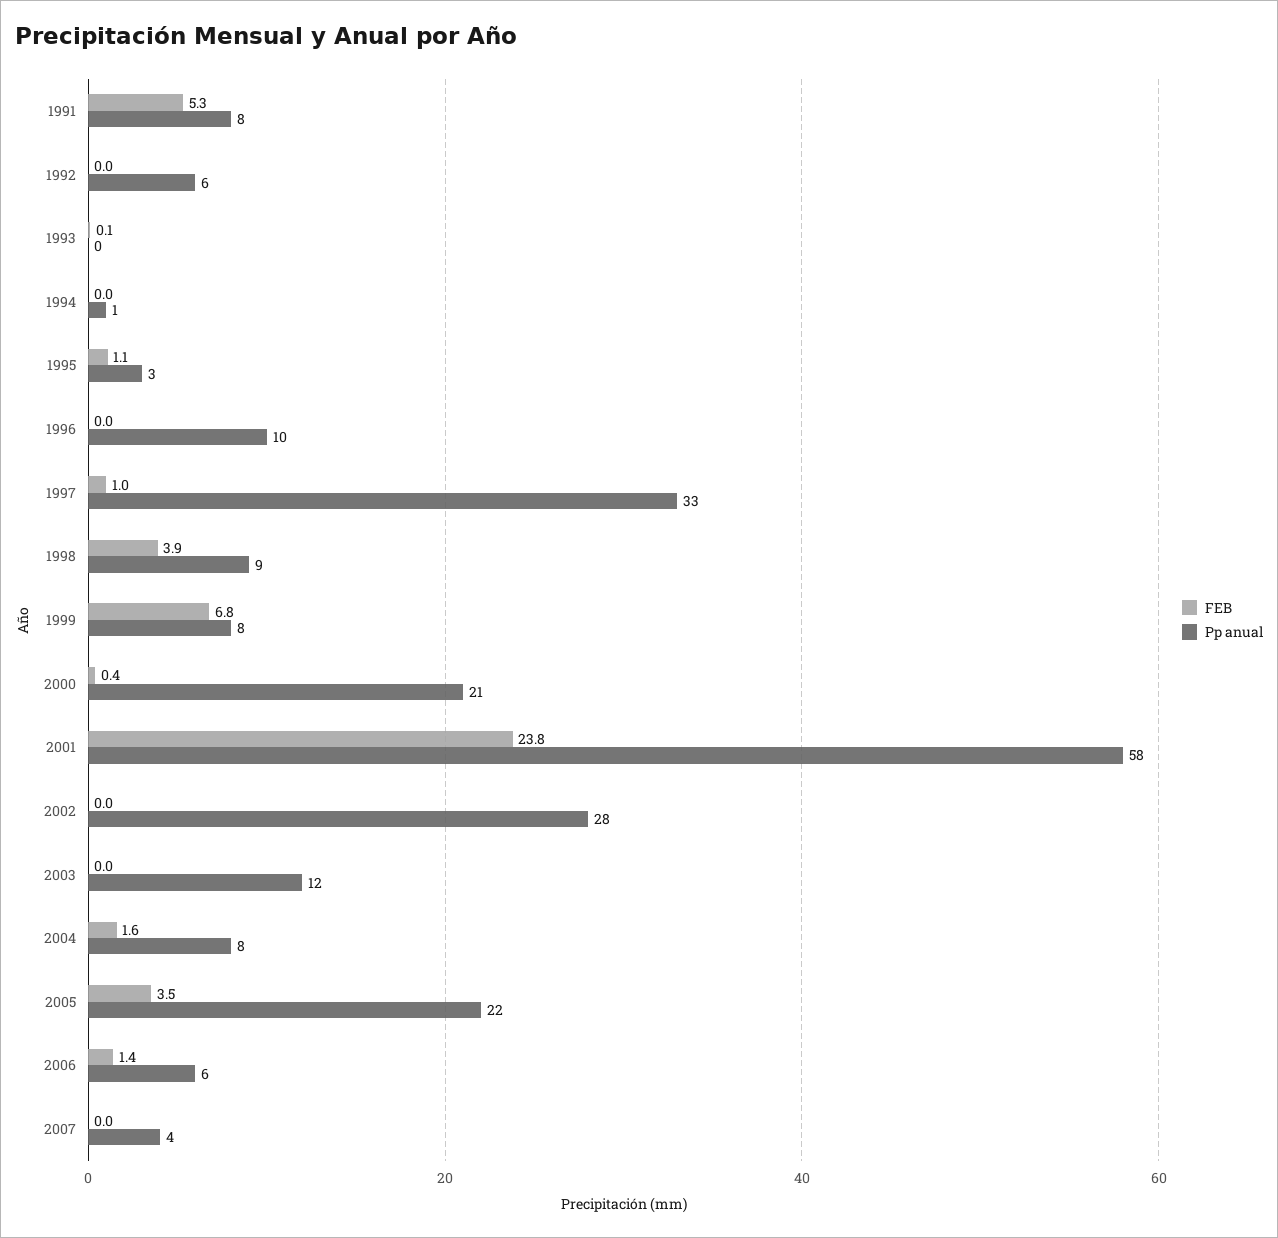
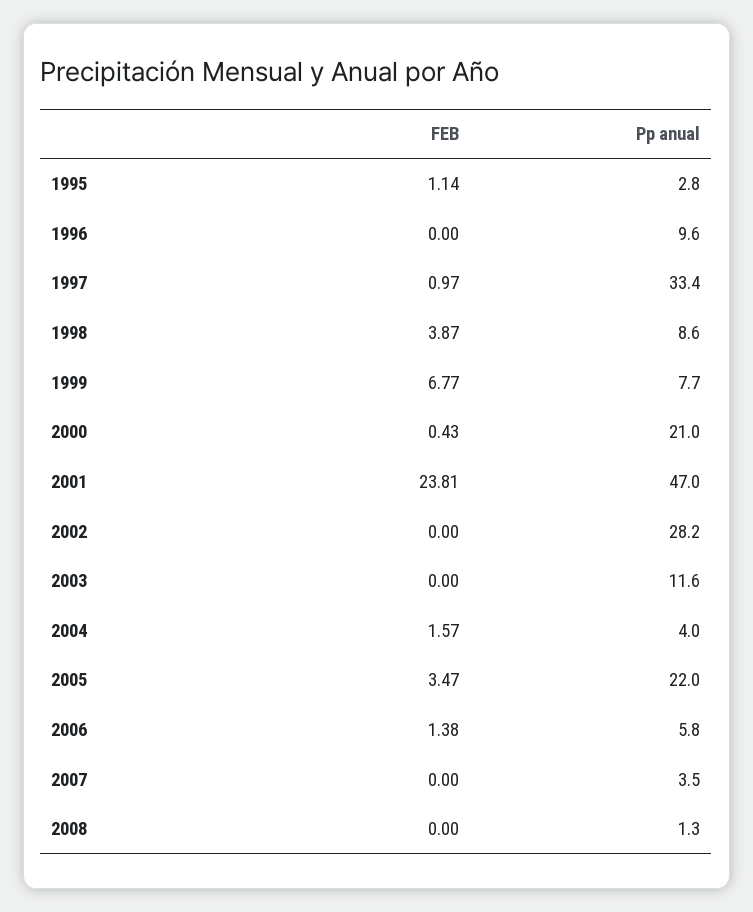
FEB, 1991: 5.3 -> none
Pp anual, 1991: 8 -> none
FEB, 1992: 0 -> none
Pp anual, 1992: 6 -> none
FEB, 1993: 0.1 -> none
Pp anual, 1993: 0 -> none
FEB, 1994: 0 -> none
Pp anual, 1994: 1 -> none
Pp anual, 2001: 58 -> 47
Pp anual, 2004: 8 -> 4
FEB, 2008: none -> 0
Pp anual, 2008: none -> 1.3

